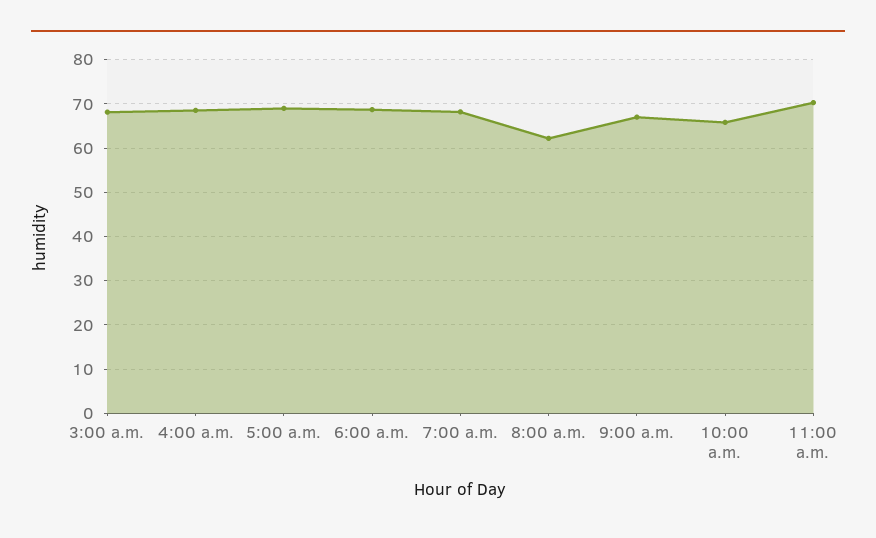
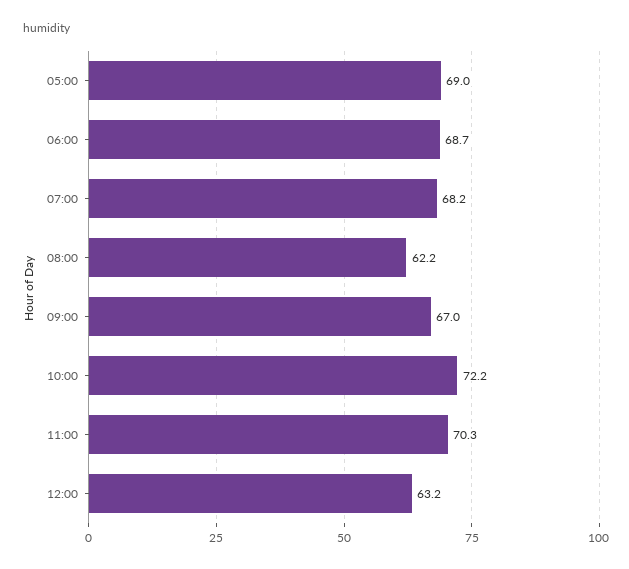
3:00 a.m.: 68 -> none
4:00 a.m.: 68 -> none
10:00 a.m.: 66 -> 72.2
12:00: none -> 63.2

